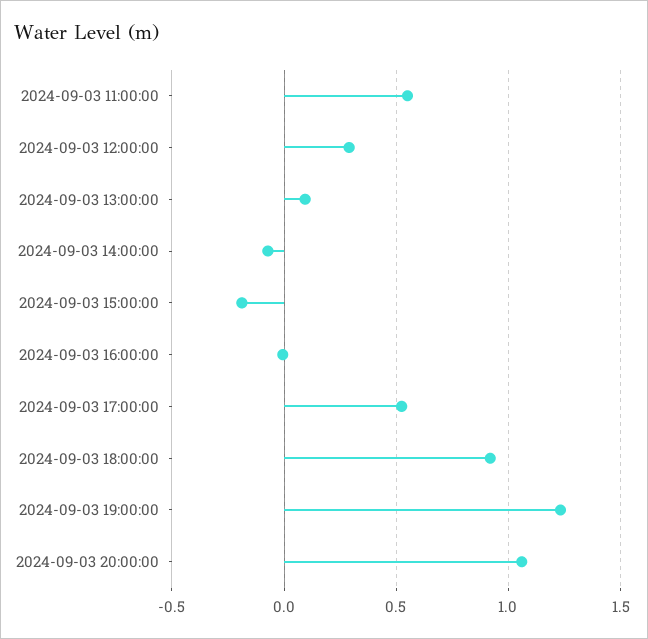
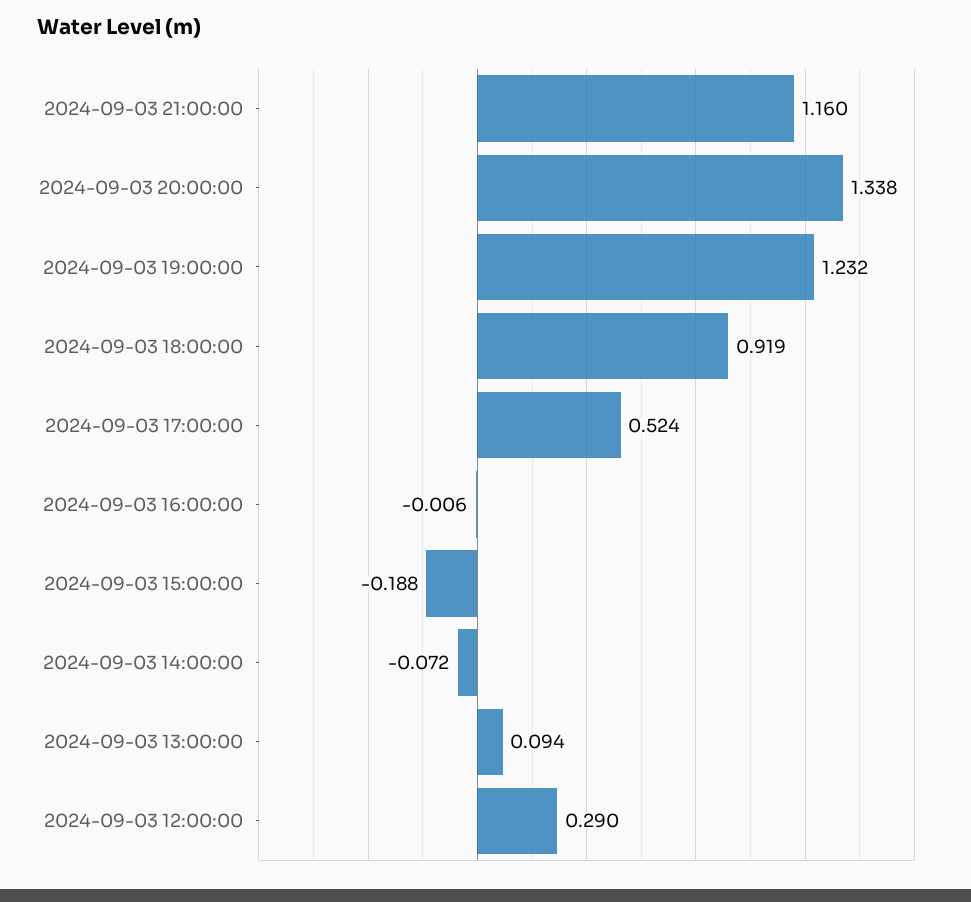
2024-09-03 11:00:00: 0.55 -> none
2024-09-03 20:00:00: 1.05 -> 1.338
2024-09-03 21:00:00: none -> 1.16

